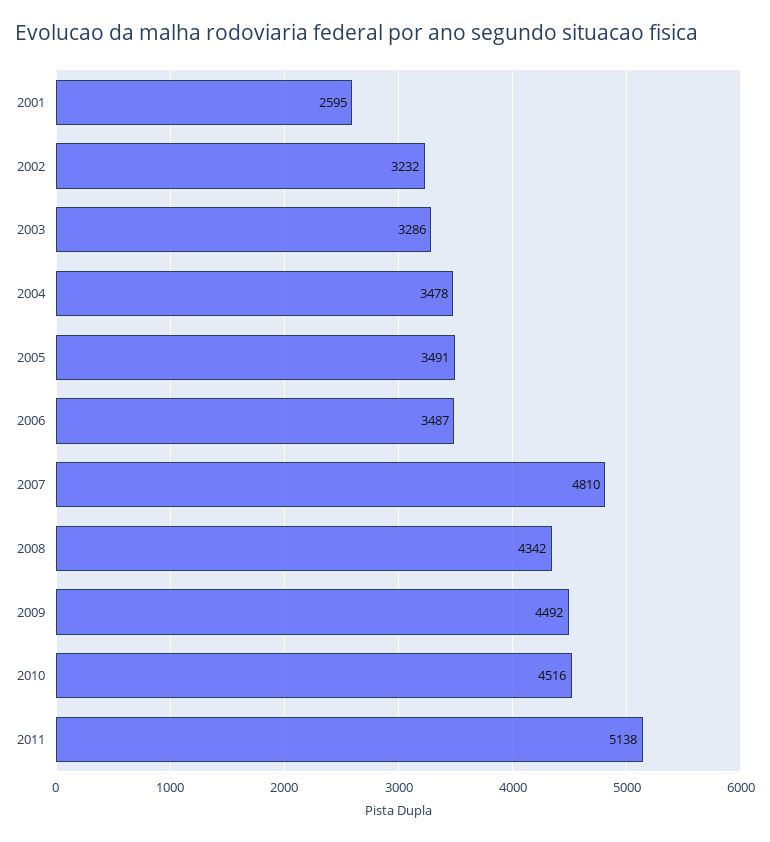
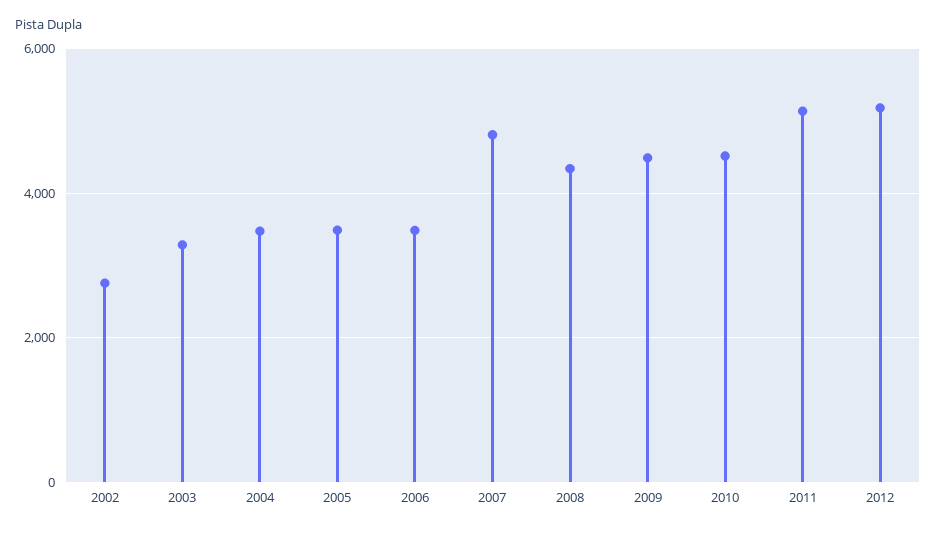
2001: 2595 -> none
2002: 3232 -> 2800
2012: none -> 5200

